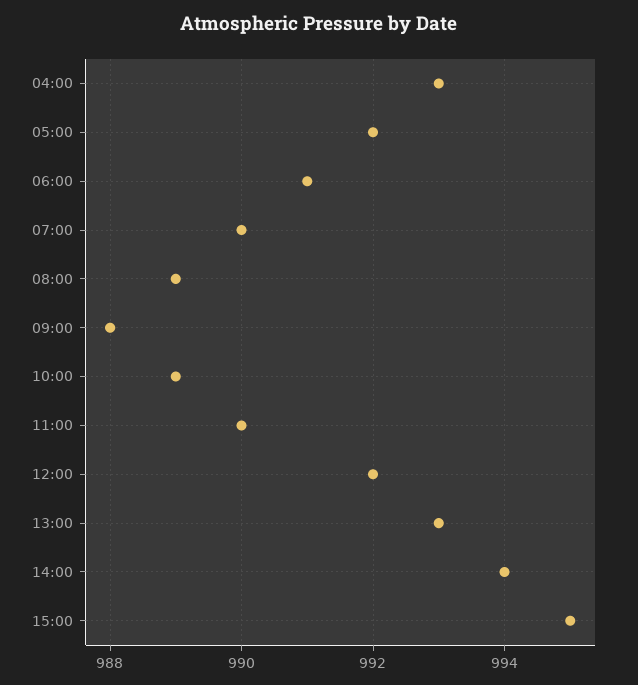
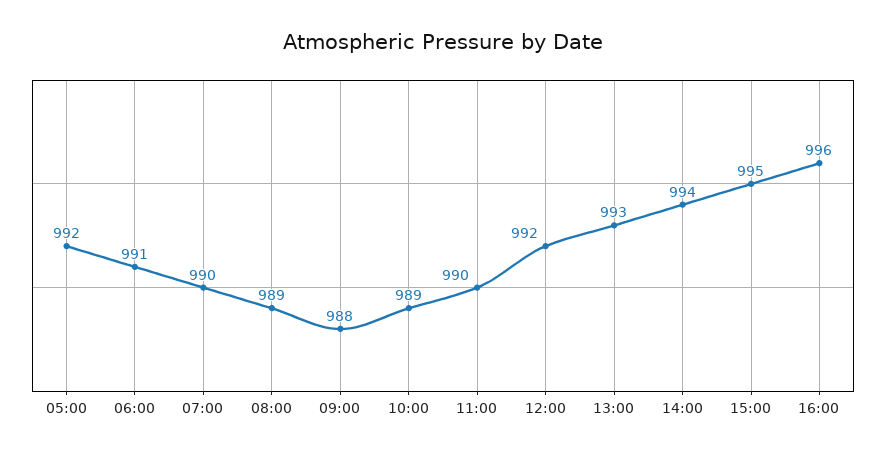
04:00: 993 -> none
16:00: none -> 996

